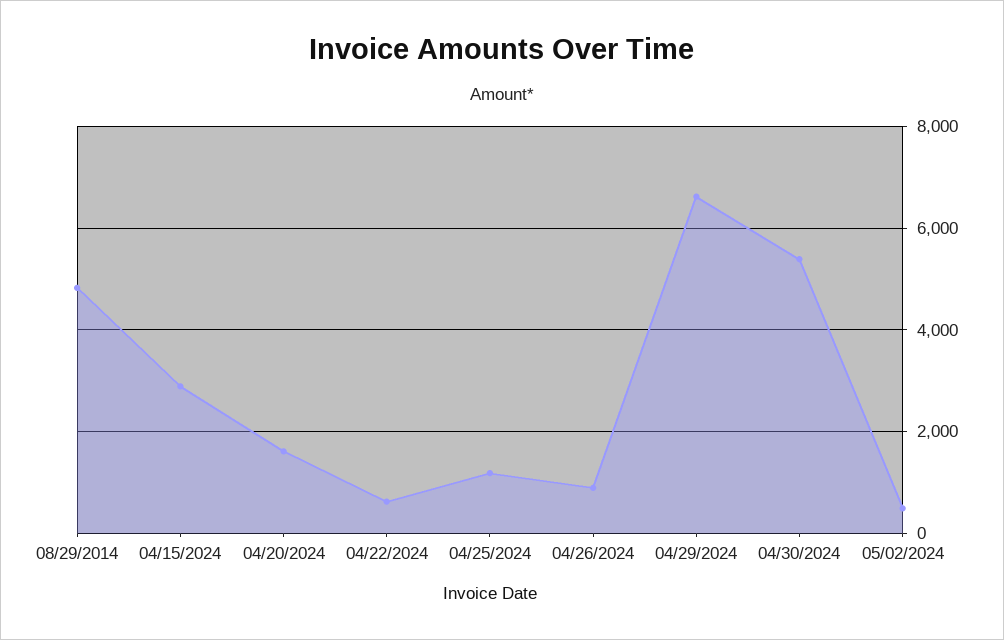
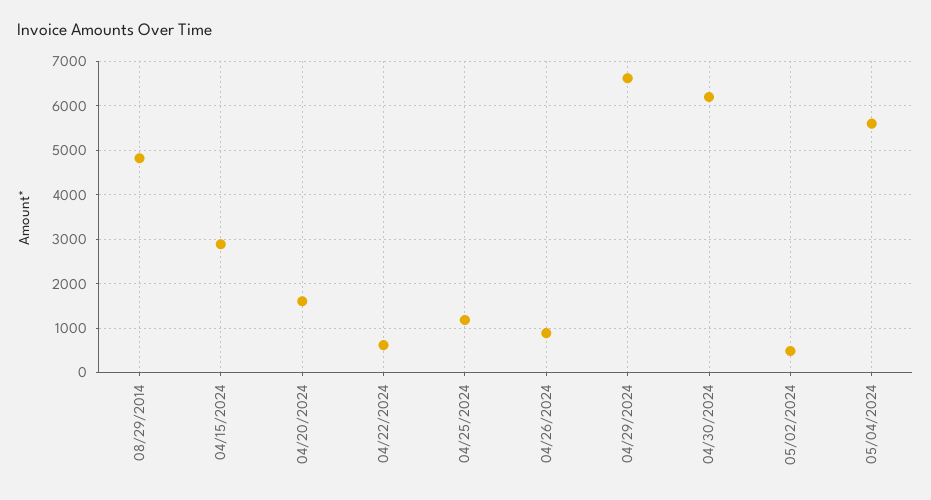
04/30/2024: 5400 -> 6200
05/04/2024: none -> 5600

